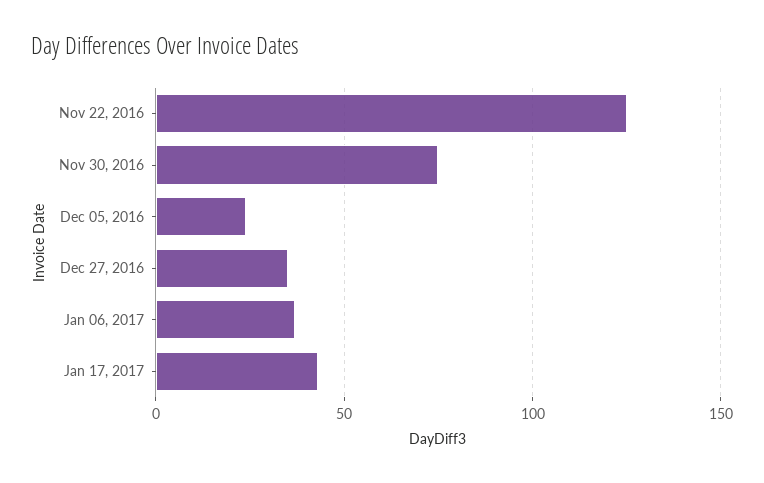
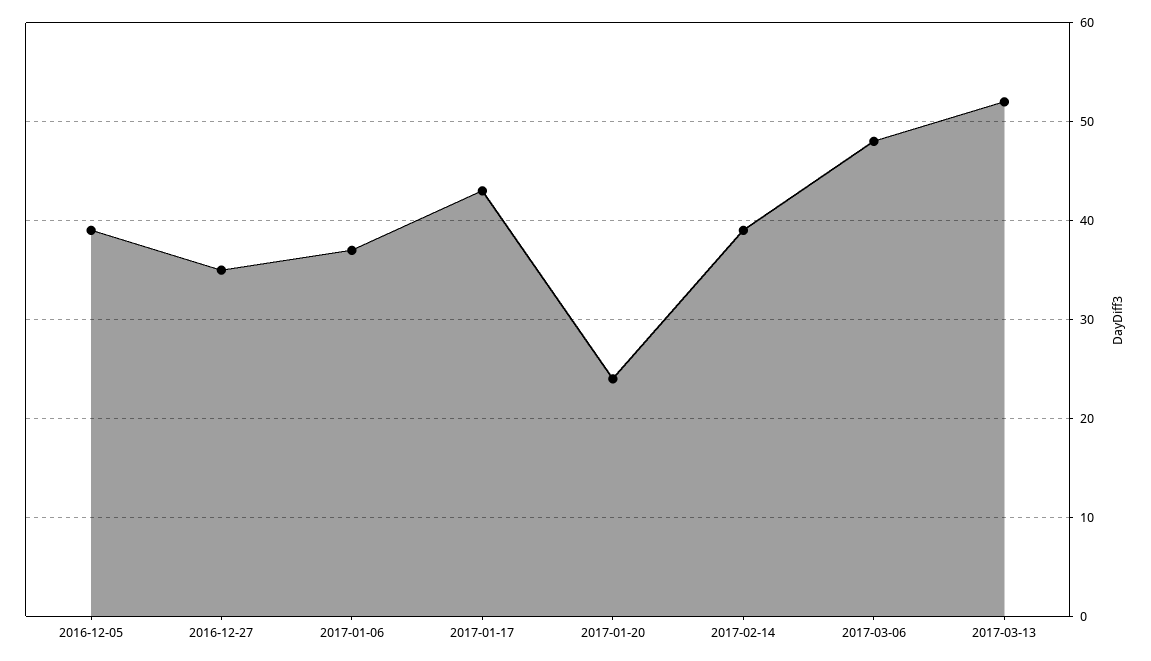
Nov 22, 2016: 125 -> none
Nov 30, 2016: 75 -> none
Dec 05, 2016: 25 -> 39
2017-01-20: none -> 24
2017-02-14: none -> 39
2017-03-06: none -> 48
2017-03-13: none -> 52

